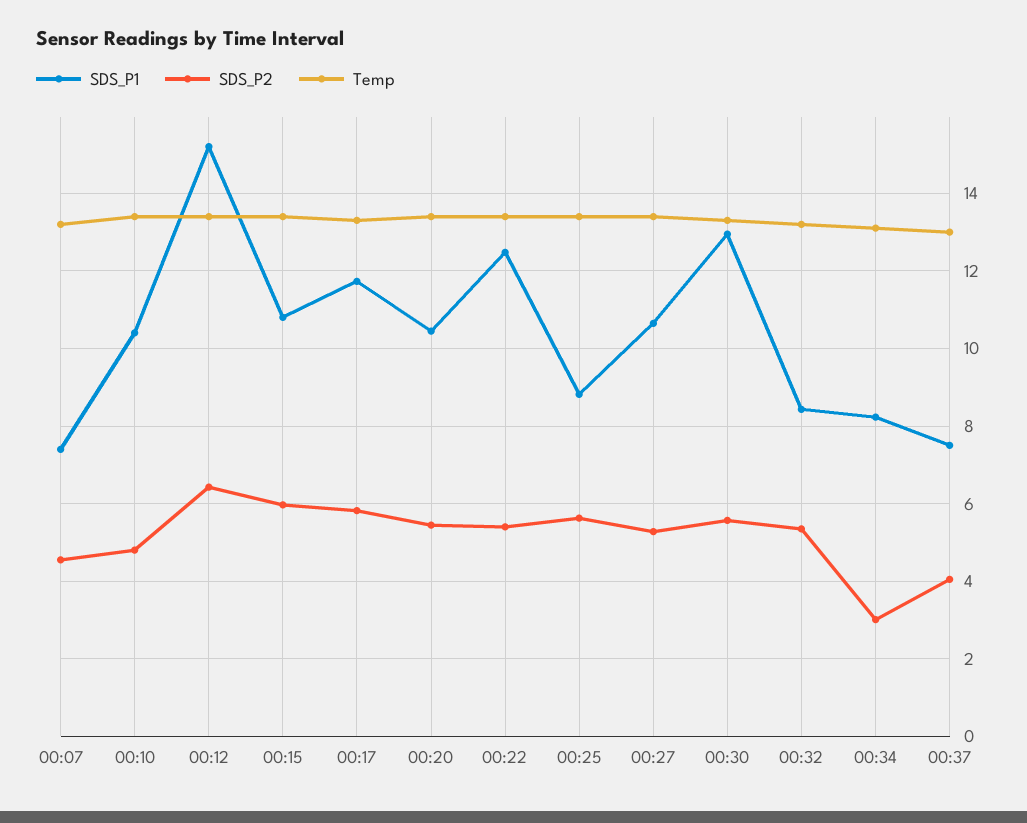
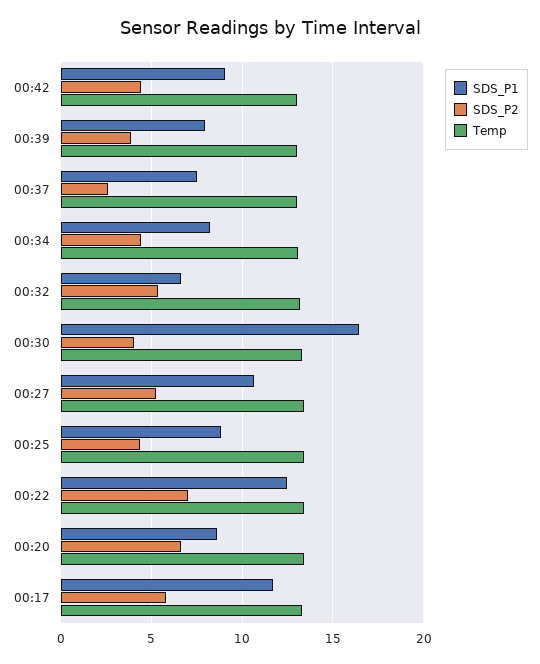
SDS_P1, 00:07: 7.4 -> none
SDS_P2, 00:07: 4.6 -> none
Temp, 00:07: 13.2 -> none
SDS_P1, 00:10: 10.4 -> none
SDS_P2, 00:10: 4.8 -> none
Temp, 00:10: 13.4 -> none
SDS_P1, 00:12: 15.2 -> none
SDS_P2, 00:12: 6.4 -> none
Temp, 00:12: 13.4 -> none
SDS_P1, 00:15: 10.8 -> none
SDS_P2, 00:15: 6 -> none
Temp, 00:15: 13.4 -> none
SDS_P1, 00:20: 10.4 -> 8.5
SDS_P2, 00:20: 5.4 -> 6.5
SDS_P2, 00:22: 5.4 -> 7
SDS_P2, 00:25: 5.6 -> 4.5
SDS_P1, 00:30: 13 -> 16.5
SDS_P2, 00:30: 5.6 -> 4
SDS_P1, 00:32: 8.4 -> 6.5
SDS_P2, 00:34: 3 -> 4.5
SDS_P2, 00:37: 4 -> 2.5
SDS_P1, 00:42: none -> 9
SDS_P2, 00:42: none -> 4.5
Temp, 00:42: none -> 13
SDS_P1, 00:39: none -> 8
SDS_P2, 00:39: none -> 4
Temp, 00:39: none -> 13

